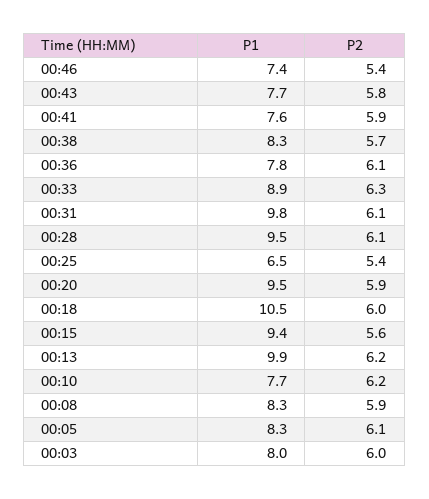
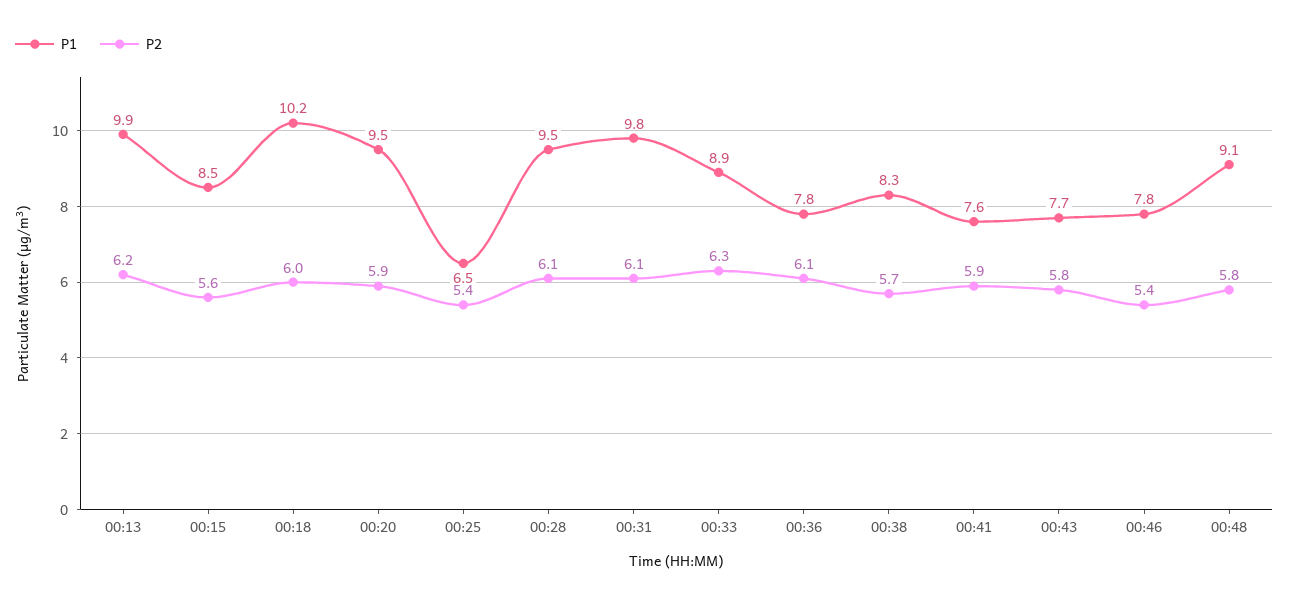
P1, 00:46: 7.4 -> 7.8
P1, 00:18: 10.5 -> 10.2
P1, 00:15: 9.4 -> 8.5
P1, 00:10: 7.7 -> none
P2, 00:10: 6.2 -> none
P1, 00:08: 8.3 -> none
P2, 00:08: 5.9 -> none
P1, 00:05: 8.3 -> none
P2, 00:05: 6.1 -> none
P1, 00:03: 8 -> none
P2, 00:03: 6 -> none
P1, 00:48: none -> 9.1
P2, 00:48: none -> 5.8

